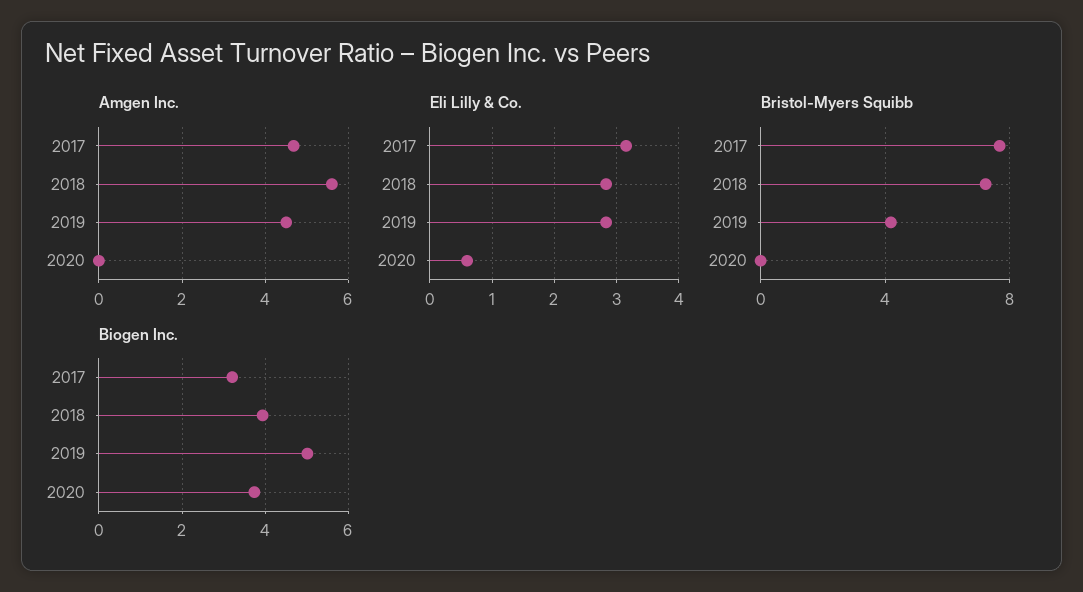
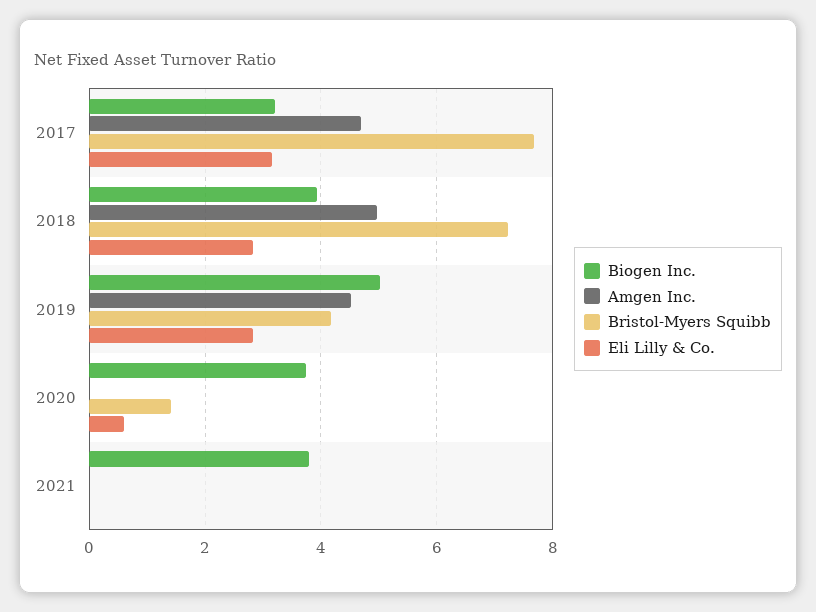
Amgen Inc., 2018: 5.6 -> 5
Bristol-Myers Squibb, 2020: 0 -> 1.4
Biogen Inc., 2021: none -> 3.8
Amgen Inc., 2021: none -> 0
Bristol-Myers Squibb, 2021: none -> 0
Eli Lilly & Co., 2021: none -> 0

